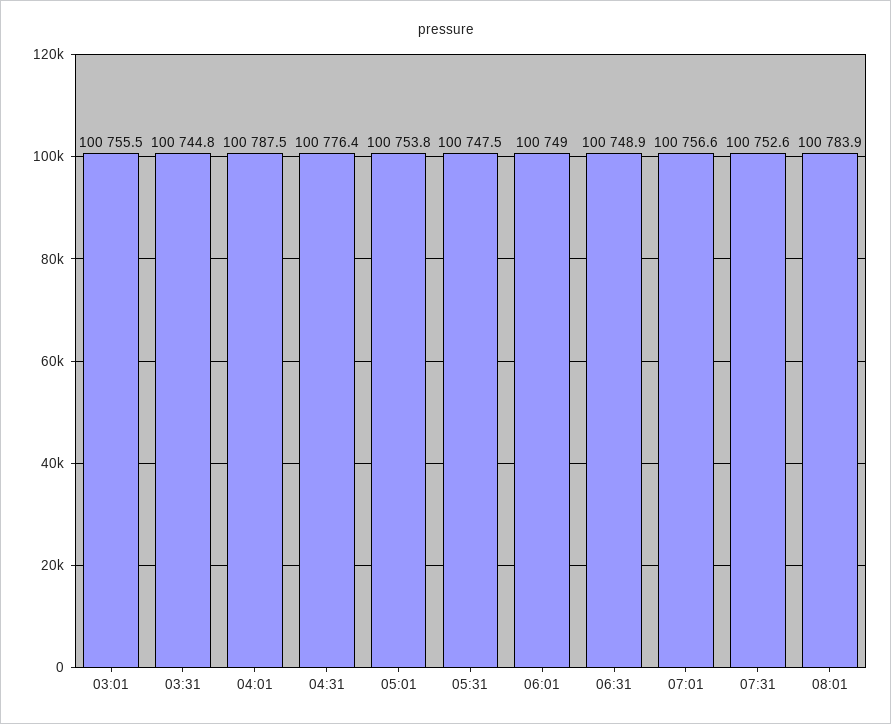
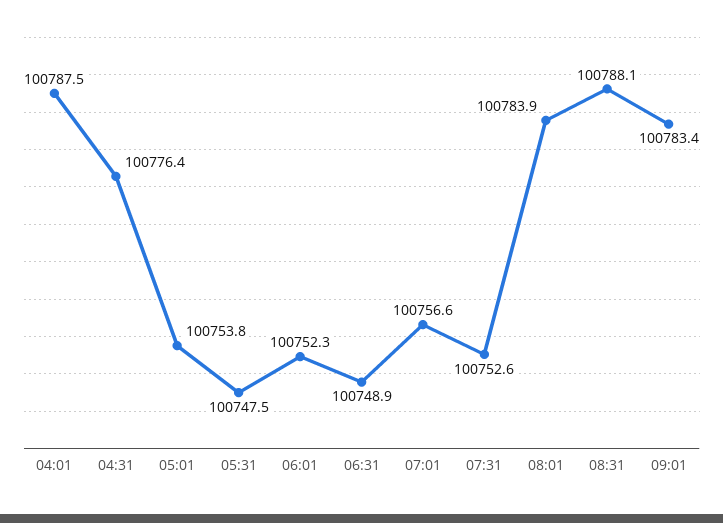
03:01: 100755.5 -> none
03:31: 100744.8 -> none
06:01: 100749 -> 100752.3
08:31: none -> 100788.1
09:01: none -> 100783.4

